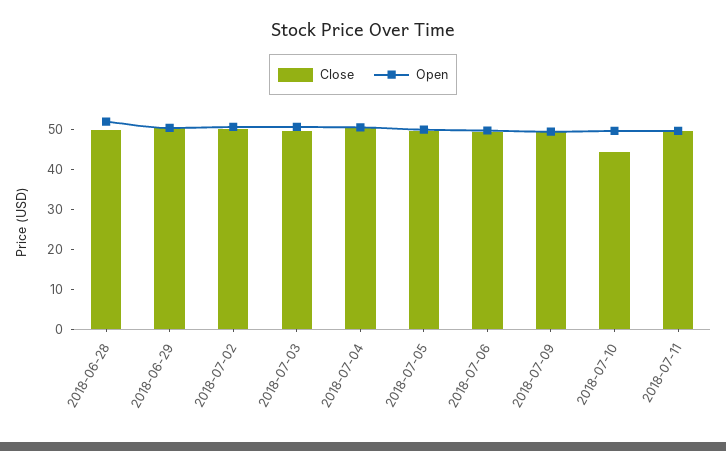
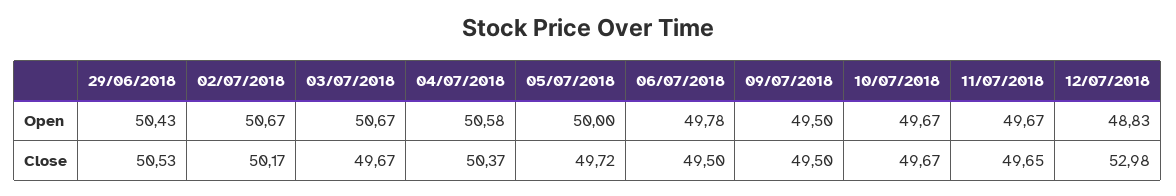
Close, 2018-06-28: 50 -> none
Open, 2018-06-28: 52.5 -> none
Close, 2018-07-10: 45 -> 49.67
Open, 12/07/2018: none -> 48.83
Close, 12/07/2018: none -> 52.98

